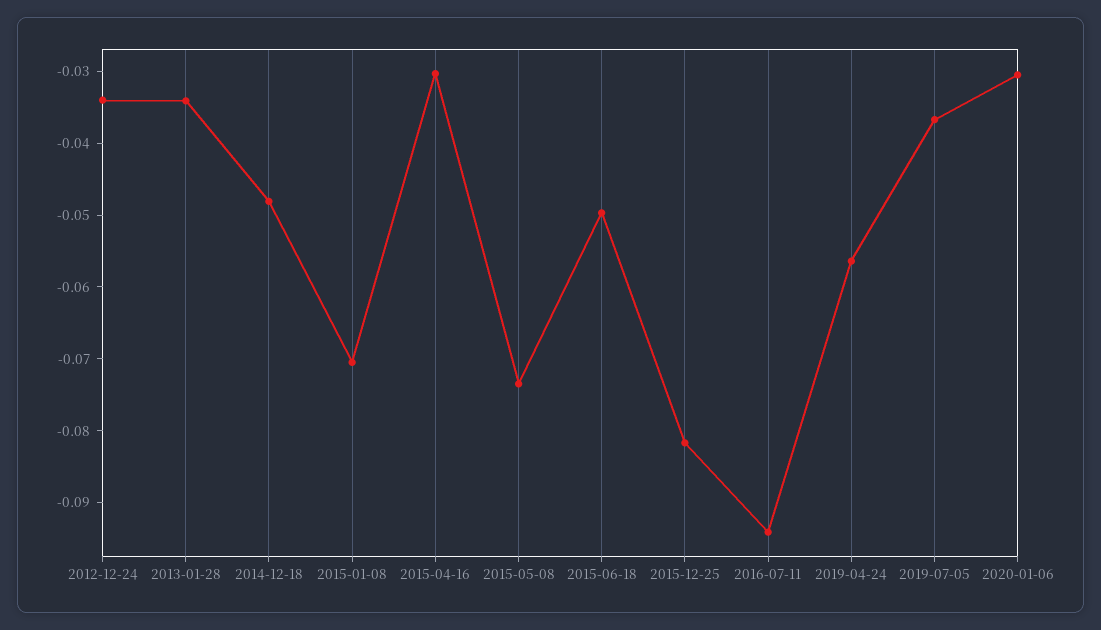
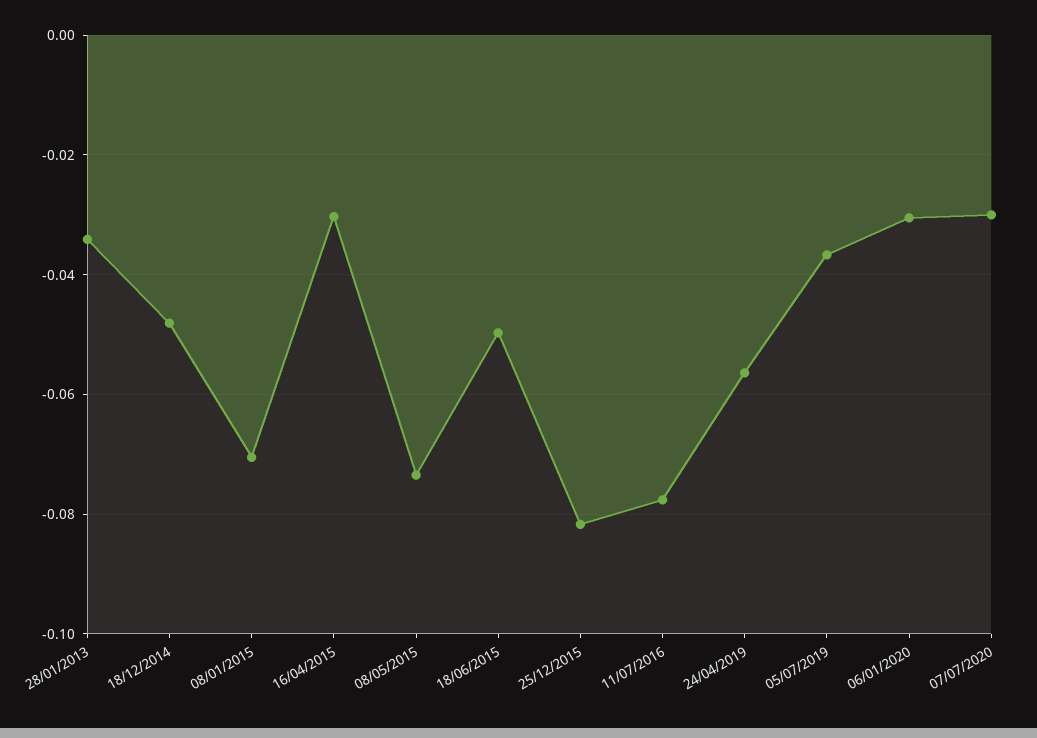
2012-12-24: -0.034 -> none
2016-07-11: -0.094 -> -0.078
07/07/2020: none -> -0.03

